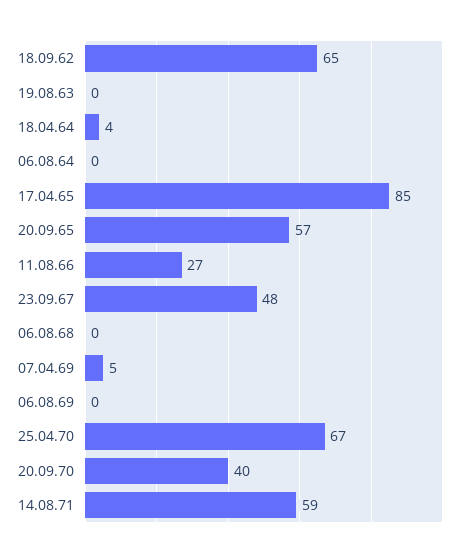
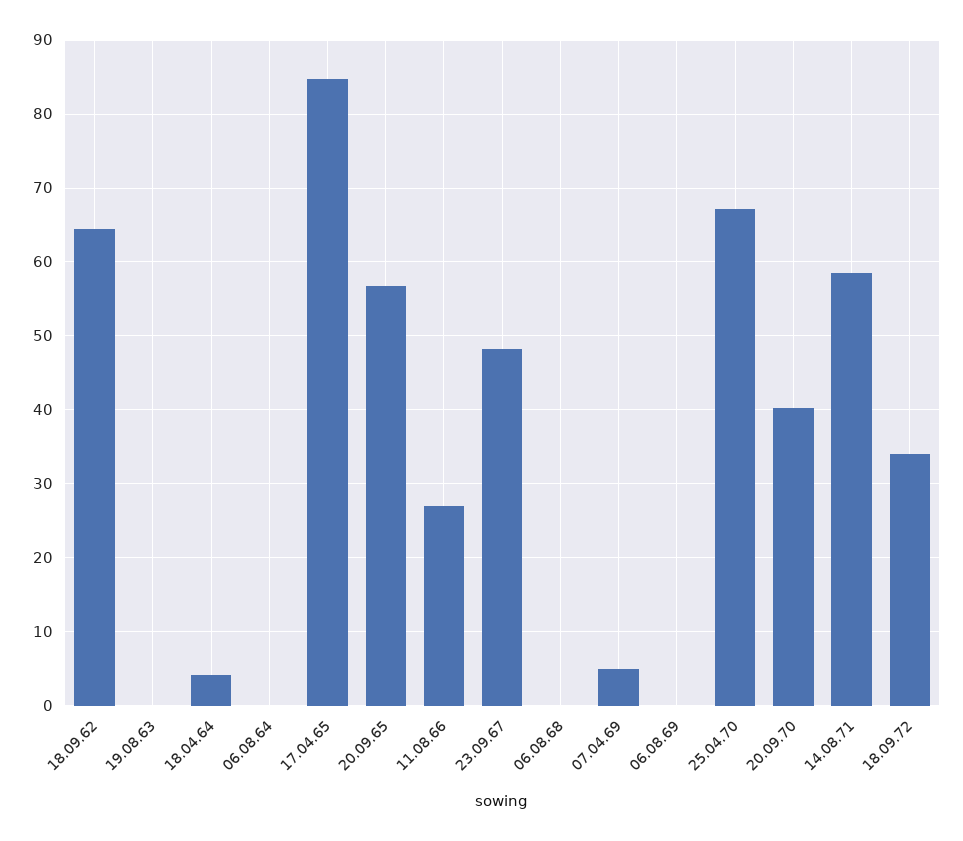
18.09.72: none -> 34

